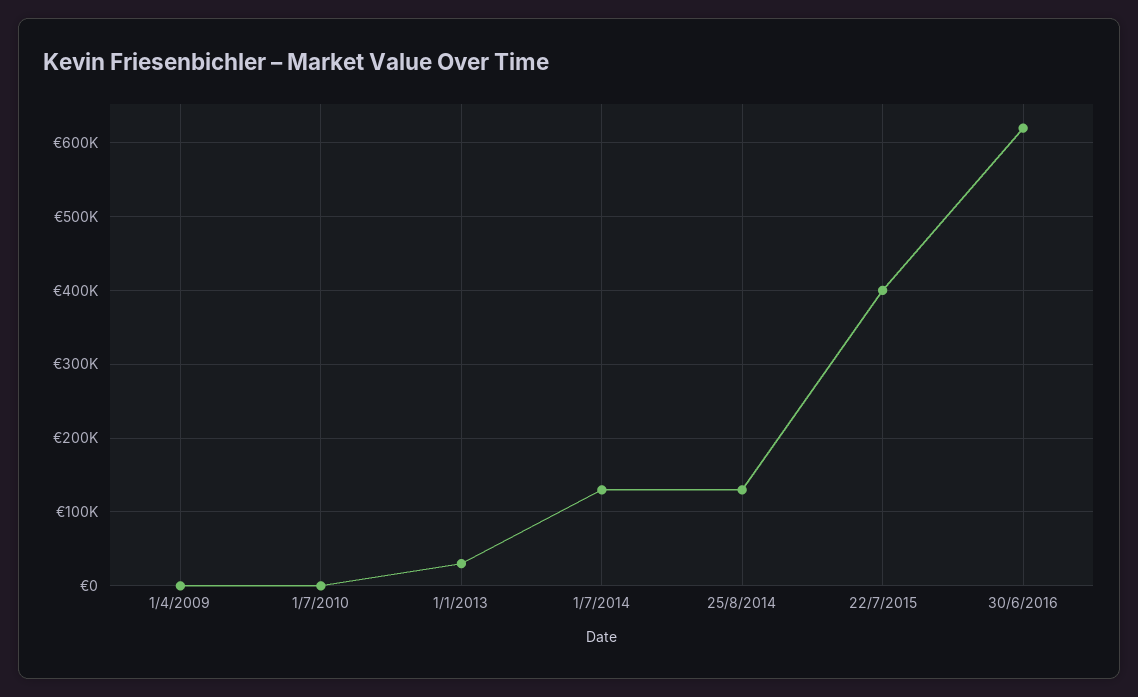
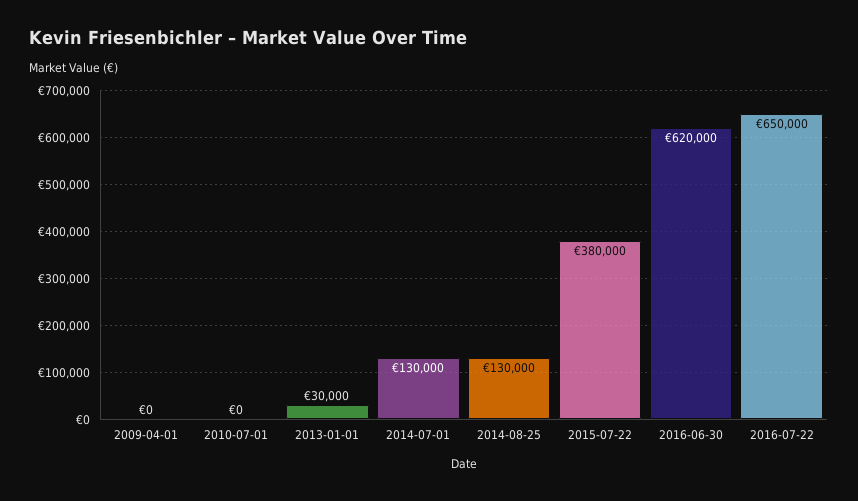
22/7/2015: 400000 -> 380000
2016-07-22: none -> 650000

